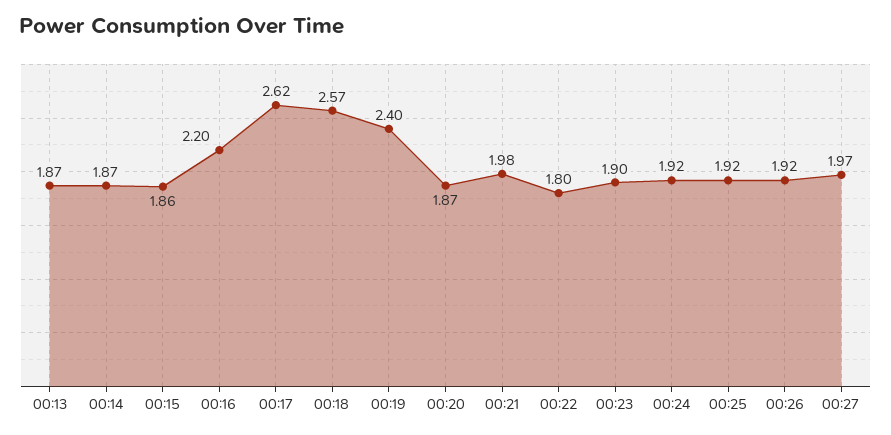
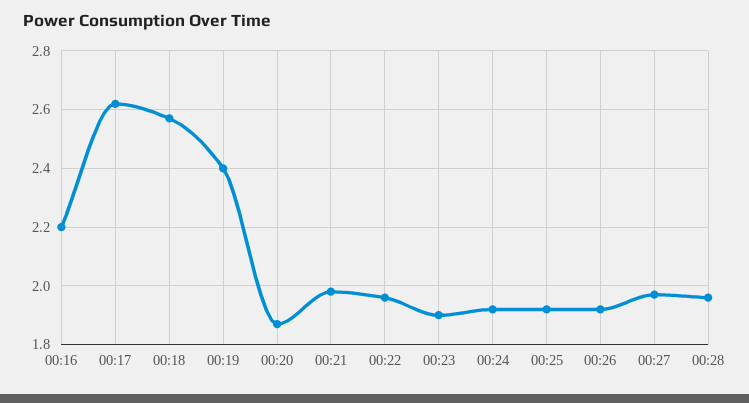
00:13: 1.87 -> none
00:14: 1.87 -> none
00:15: 1.86 -> none
00:22: 1.8 -> 1.95
00:28: none -> 1.95

